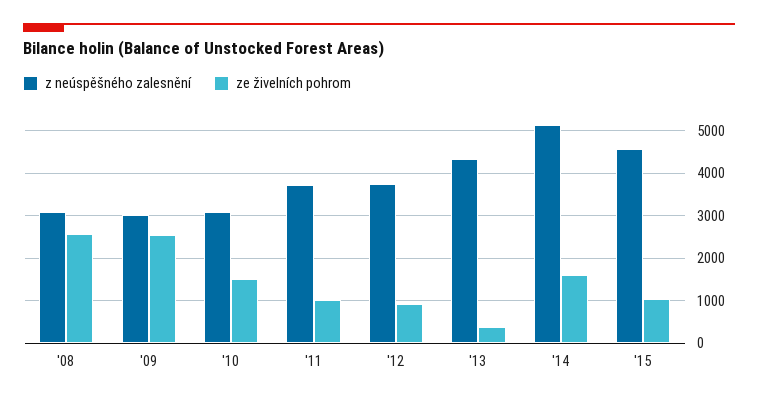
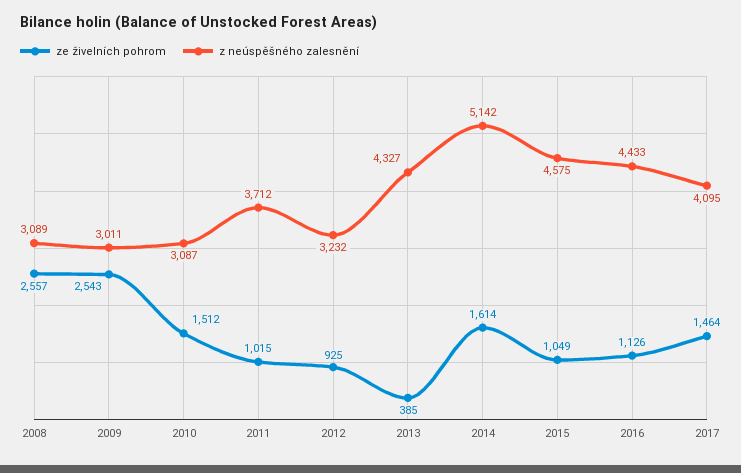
z neúspěšného zalesnění, '12: 3800 -> 3232
ze živelních pohrom, 2016: none -> 1126
z neúspěšného zalesnění, 2016: none -> 4433
ze živelních pohrom, 2017: none -> 1464
z neúspěšného zalesnění, 2017: none -> 4095

